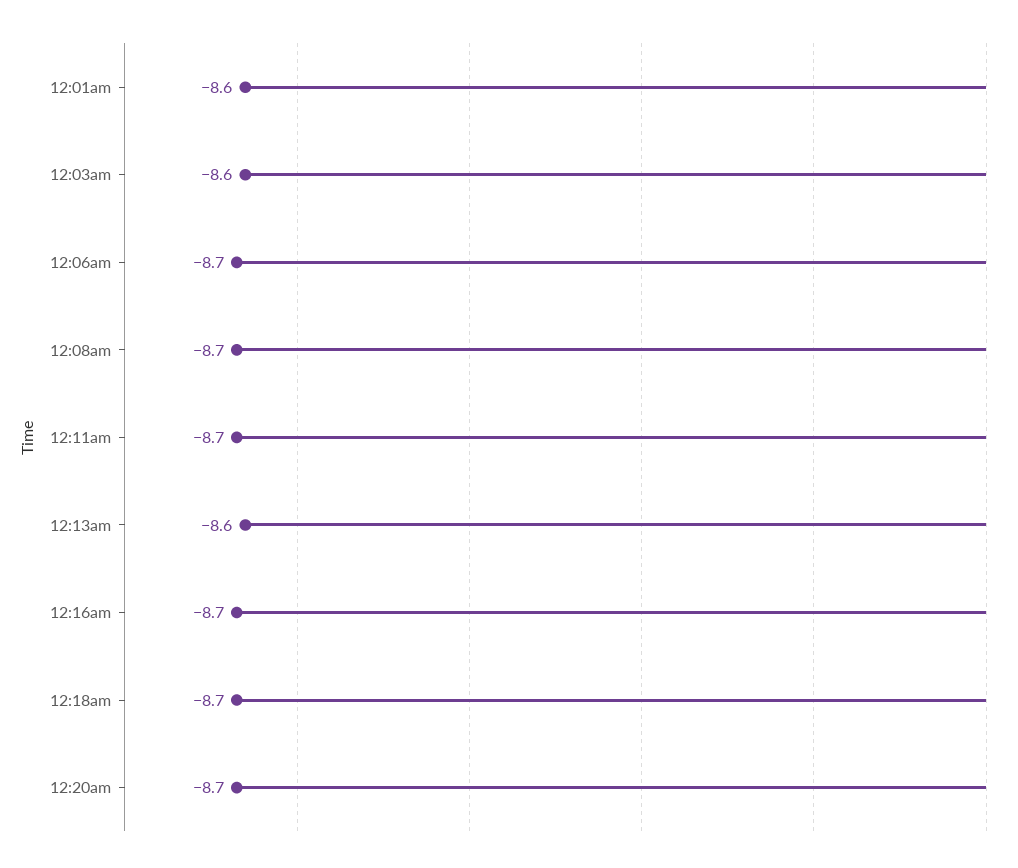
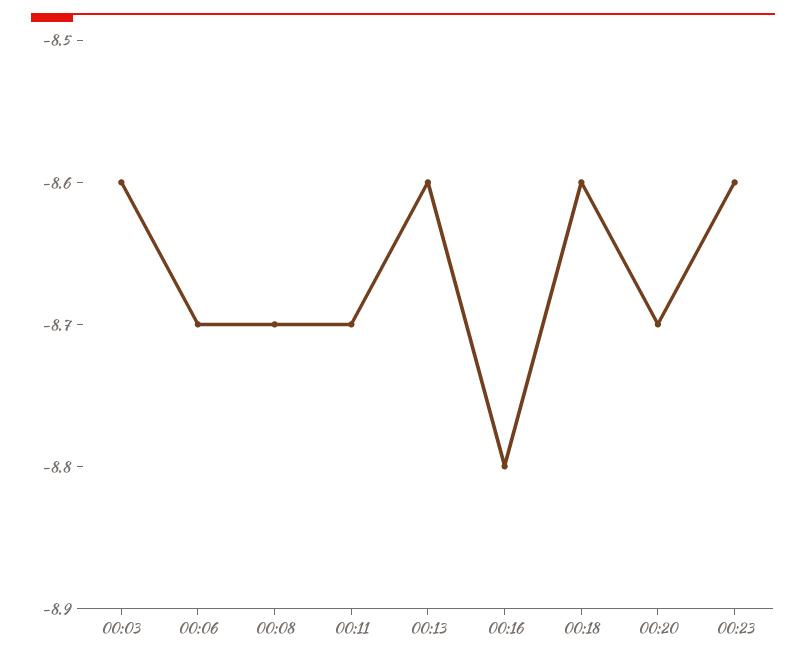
12:01am: -8.6 -> none
12:16am: -8.7 -> -8.8
12:18am: -8.7 -> -8.6
00:23: none -> -8.6

